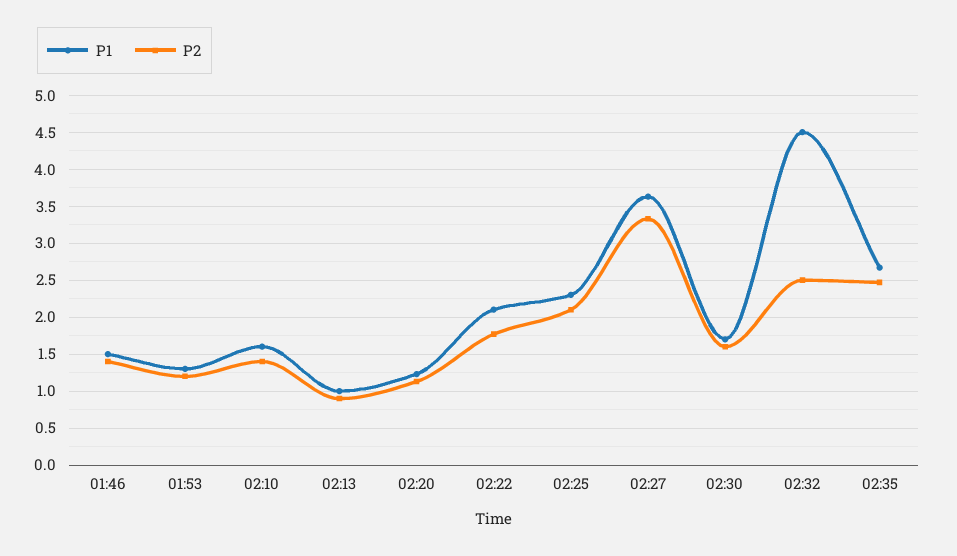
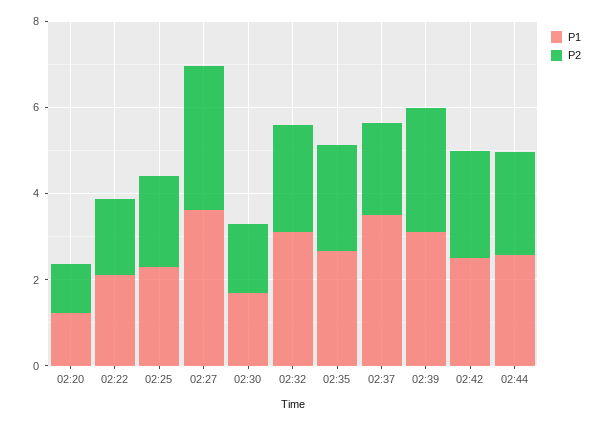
P1, 01:46: 1.5 -> none
P2, 01:46: 1.4 -> none
P1, 01:53: 1.3 -> none
P2, 01:53: 1.2 -> none
P1, 02:10: 1.6 -> none
P2, 02:10: 1.4 -> none
P1, 02:13: 1 -> none
P2, 02:13: 0.9 -> none
P1, 02:32: 4.5 -> 3
P1, 02:37: none -> 3.5
P2, 02:37: none -> 2
P1, 02:39: none -> 3
P2, 02:39: none -> 3
P1, 02:42: none -> 2.5
P2, 02:42: none -> 2.5
P1, 02:44: none -> 2.5
P2, 02:44: none -> 2.5

